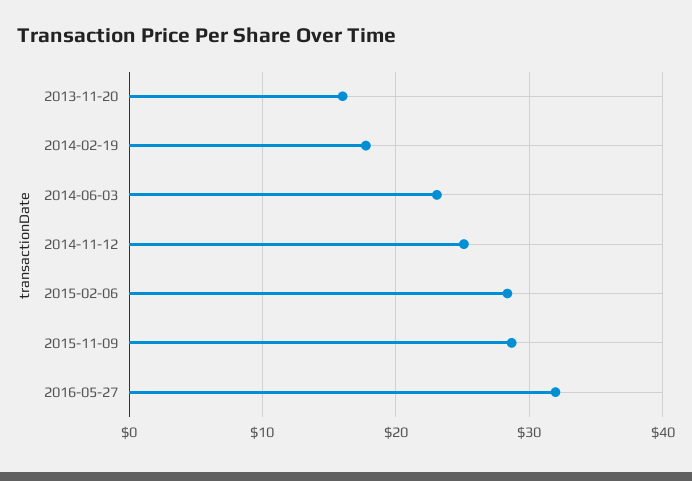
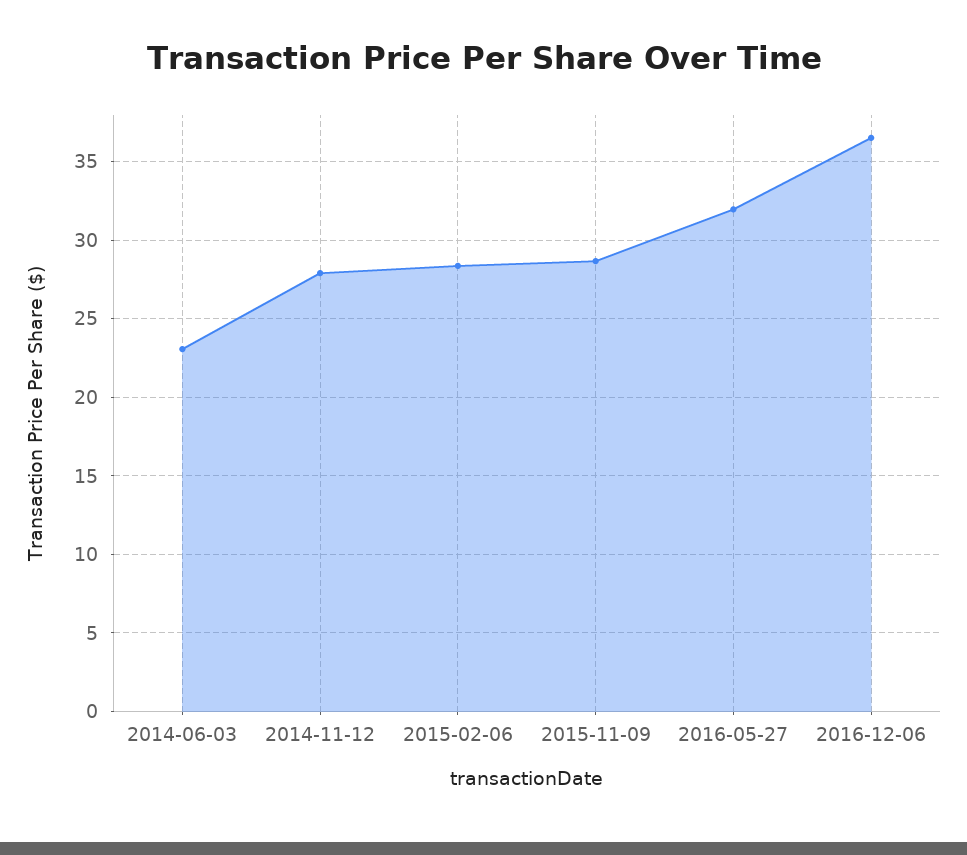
2013-11-20: 16 -> none
2014-02-19: 18 -> none
2014-11-12: 25 -> 28
2016-12-06: none -> 36.5

